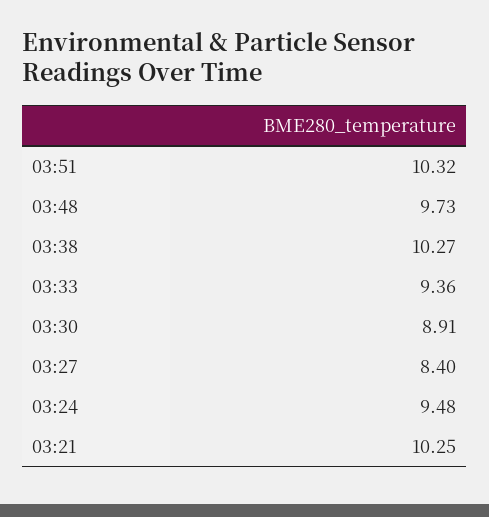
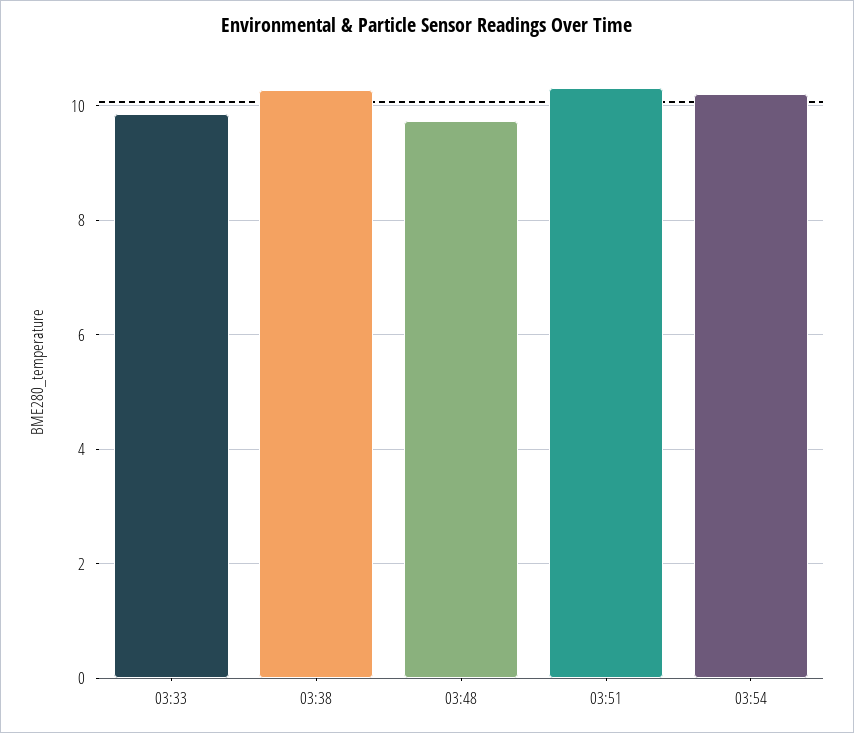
03:33: 9.36 -> 9.8
03:30: 8.91 -> none
03:27: 8.4 -> none
03:24: 9.48 -> none
03:21: 10.25 -> none
03:54: none -> 10.2

